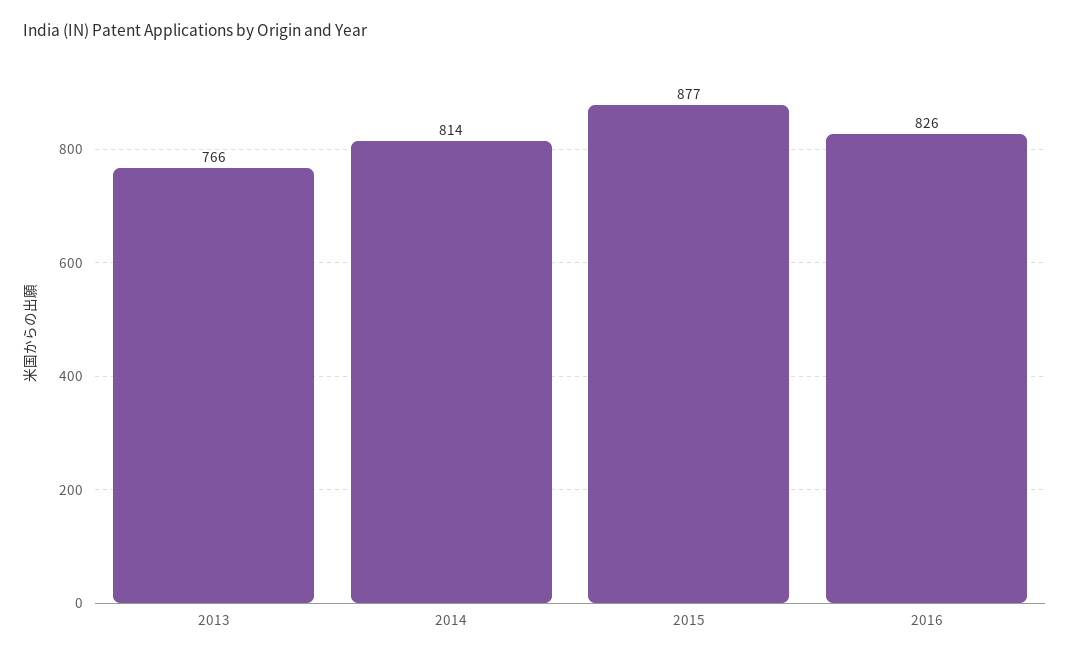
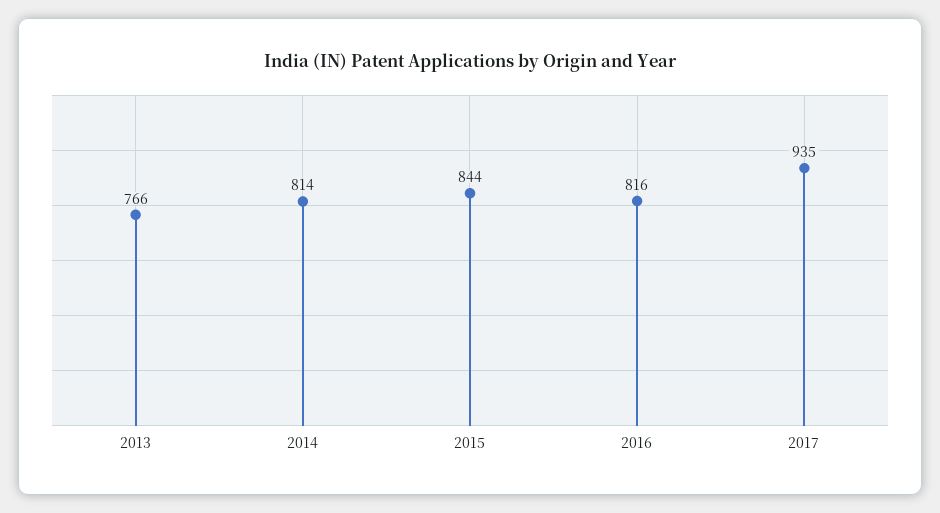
2015: 877 -> 844
2016: 826 -> 816
2017: none -> 935

